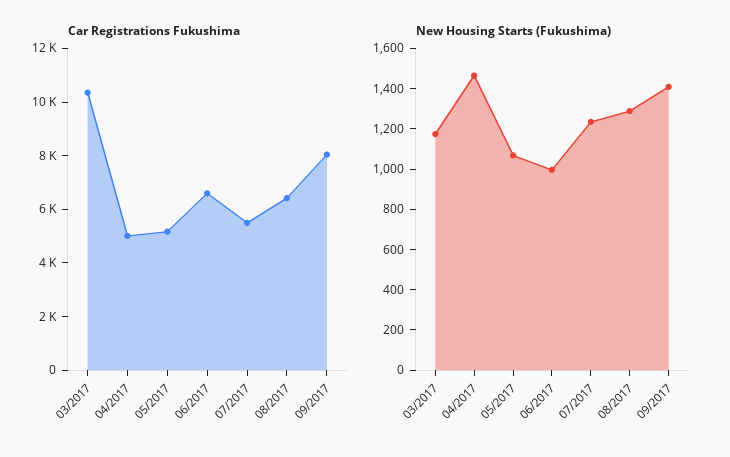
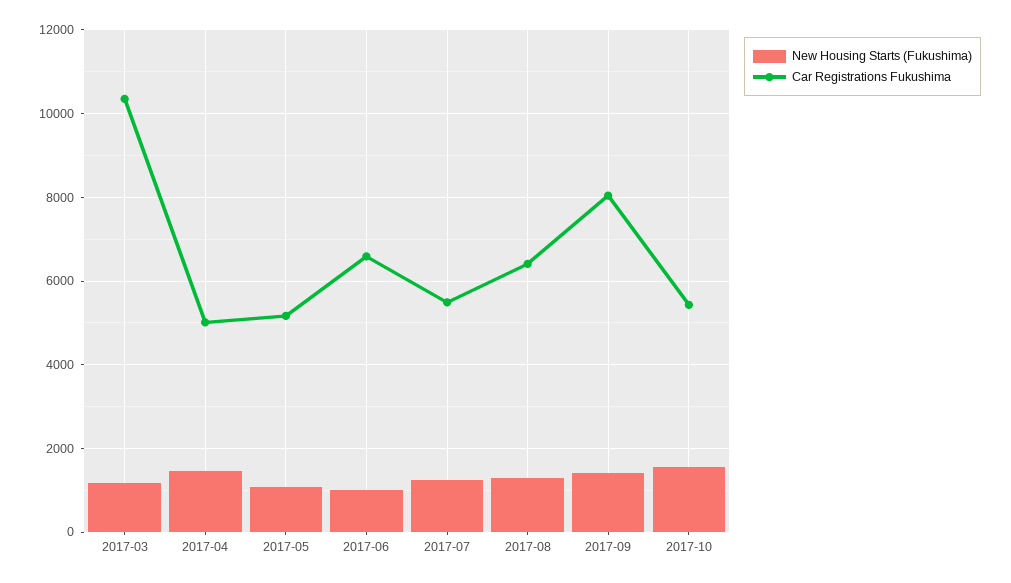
New Housing Starts (Fukushima), 2017-10: none -> 1600
Car Registrations Fukushima, 2017-10: none -> 5400

